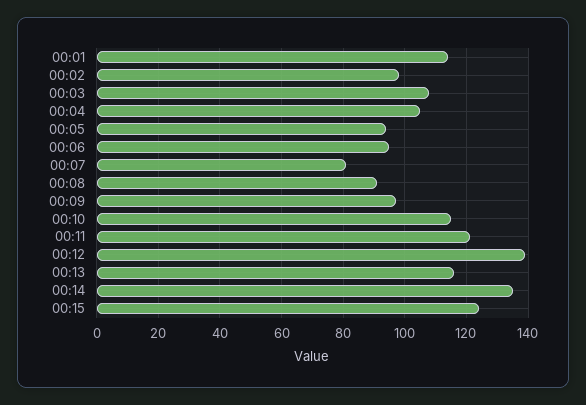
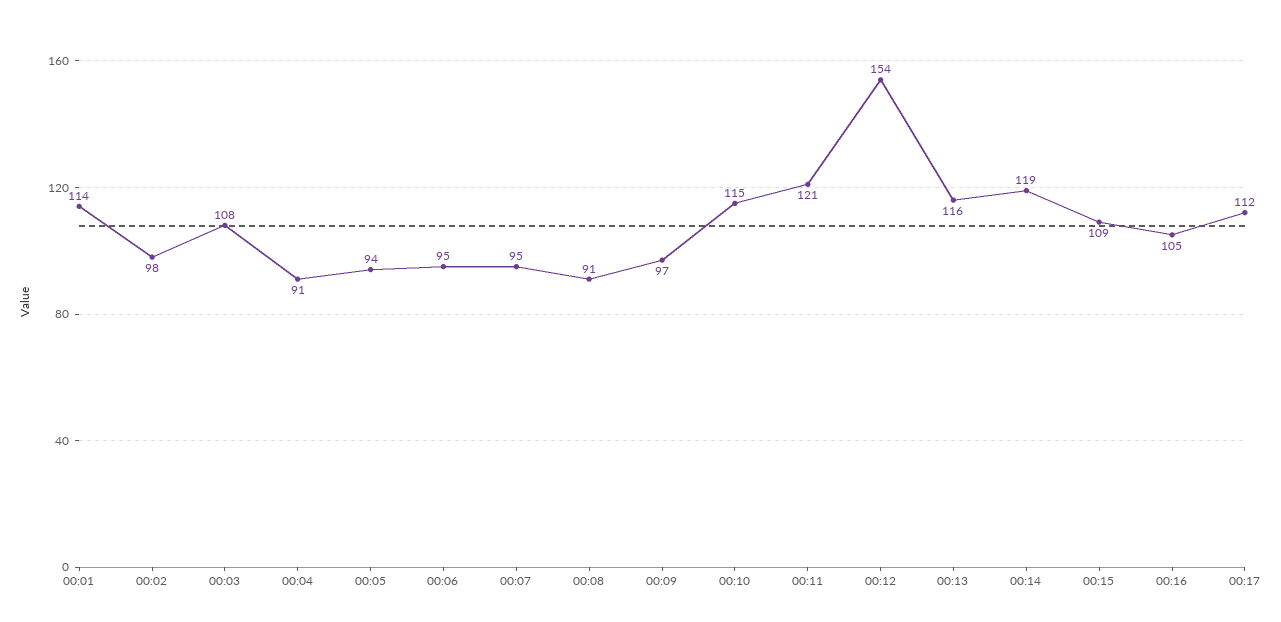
00:04: 105 -> 91
00:07: 80 -> 95
00:12: 140 -> 154
00:14: 135 -> 119
00:15: 125 -> 109
00:16: none -> 105
00:17: none -> 112

